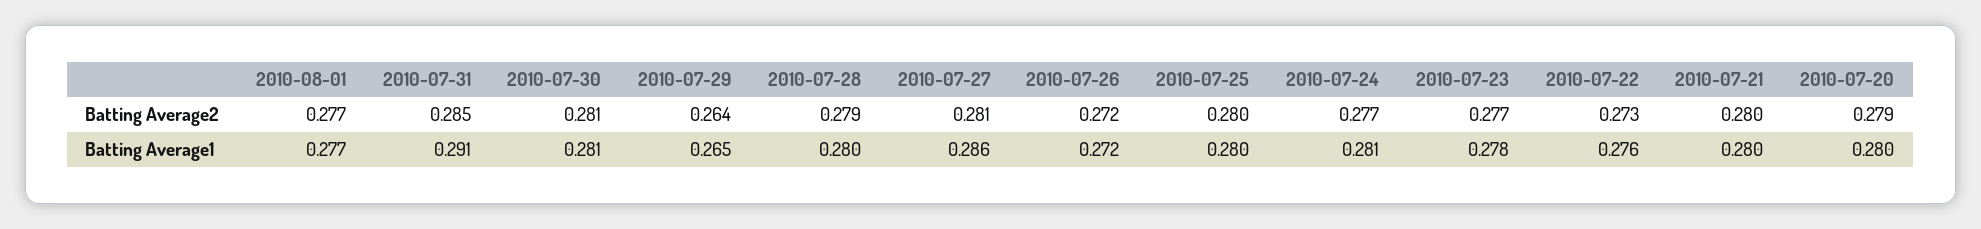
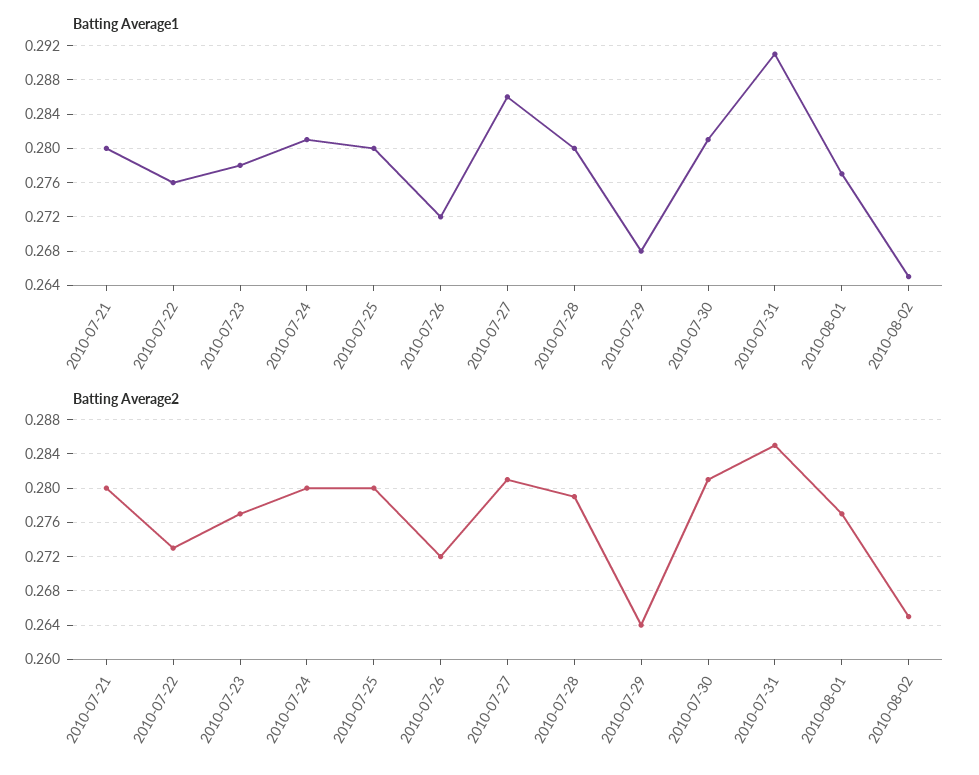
Batting Average2, 2010-07-24: 0.277 -> 0.28
Batting Average2, 2010-07-20: 0.279 -> none
Batting Average1, 2010-07-29: 0.265 -> 0.268
Batting Average1, 2010-07-20: 0.28 -> none
Batting Average1, 2010-08-02: none -> 0.265
Batting Average2, 2010-08-02: none -> 0.265

